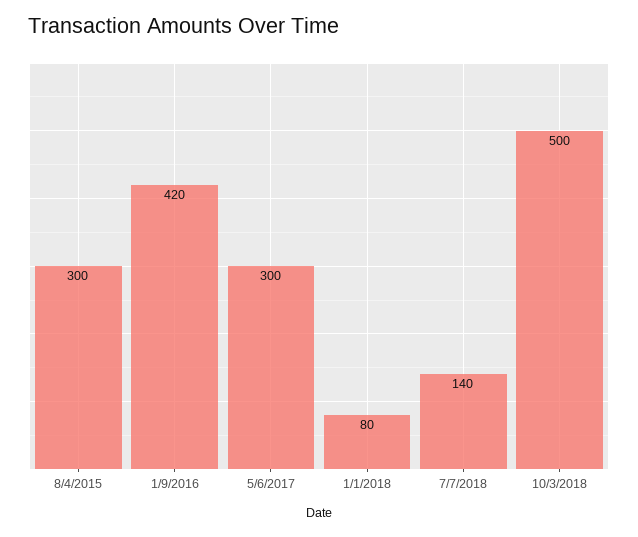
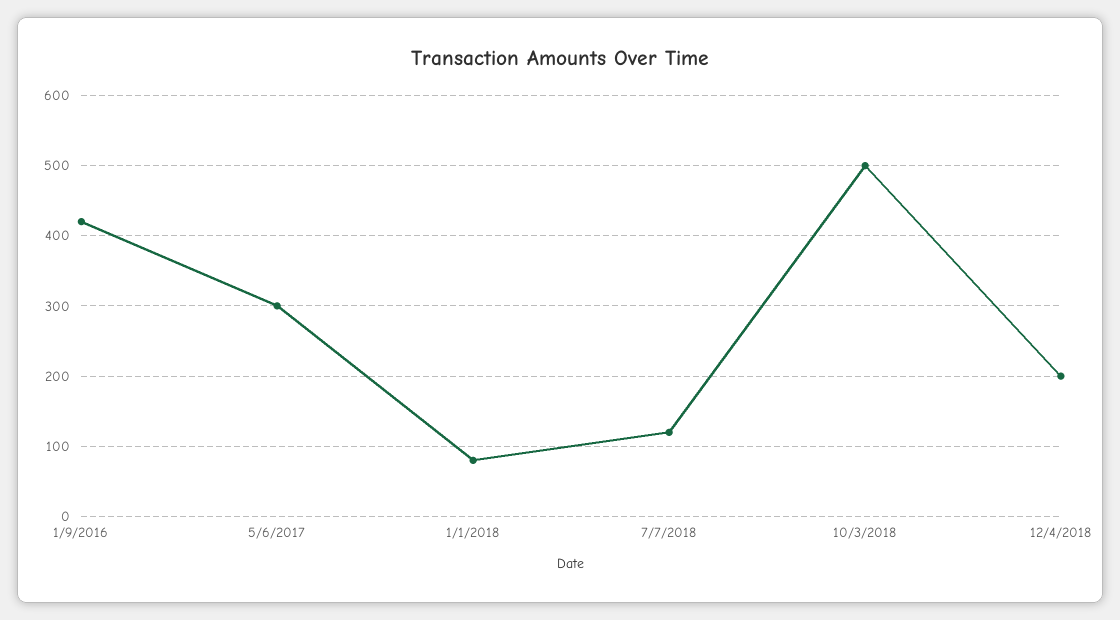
8/4/2015: 300 -> none
7/7/2018: 140 -> 120
12/4/2018: none -> 200

